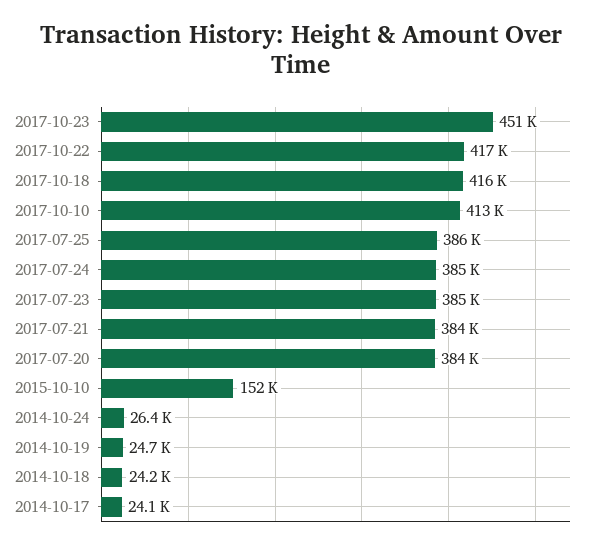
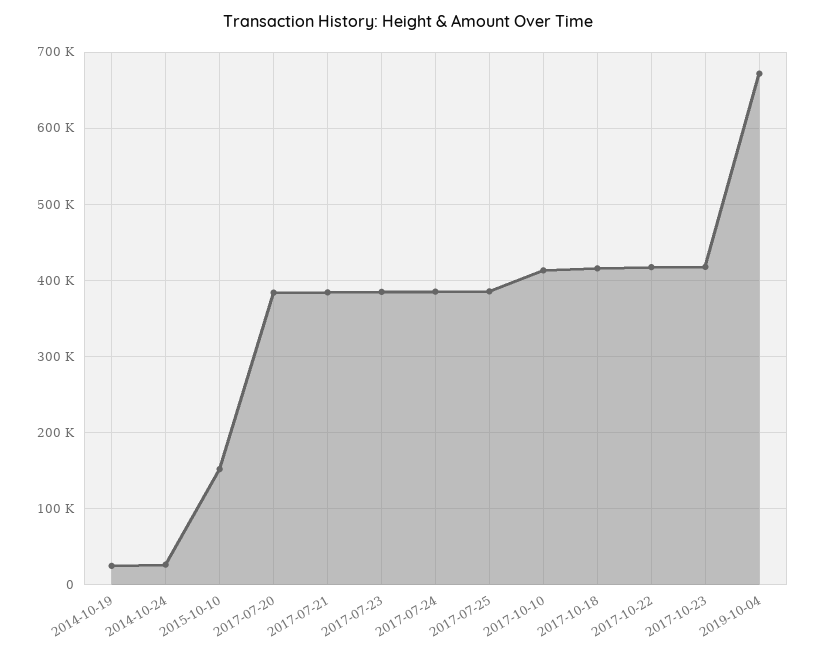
2017-10-23: 451000 -> 420000
2014-10-18: 24200 -> none
2014-10-17: 24100 -> none
2019-10-04: none -> 670000

